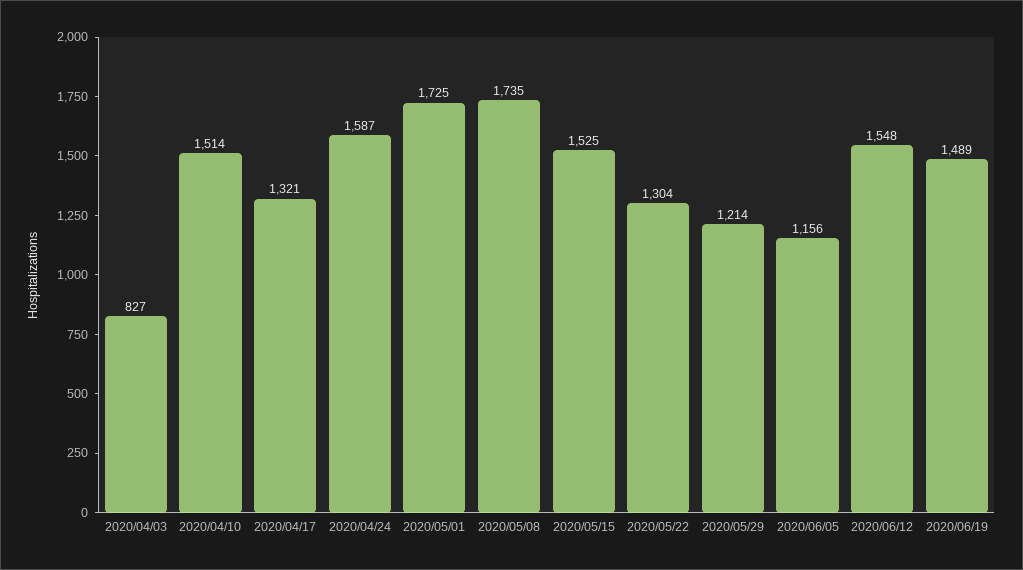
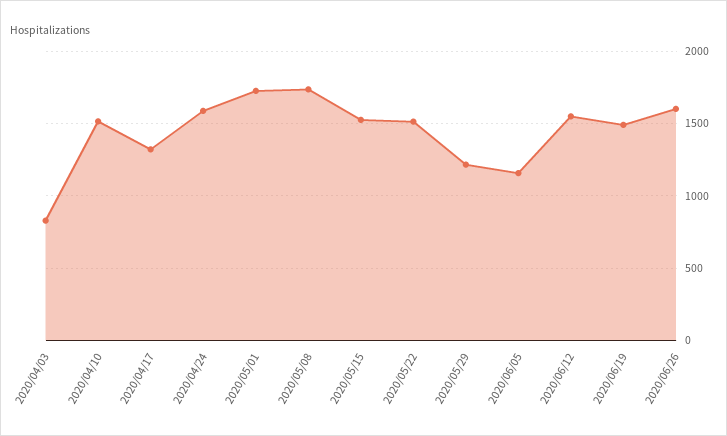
2020/05/22: 1304 -> 1500
2020/06/26: none -> 1600

